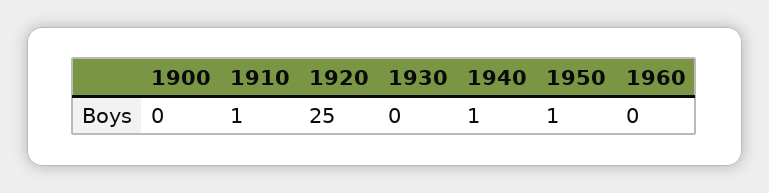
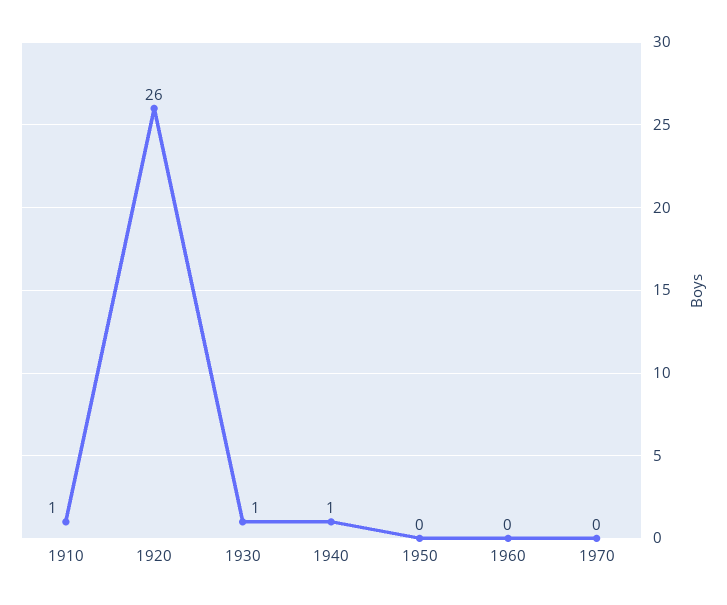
1900: 0 -> none
1920: 25 -> 26
1930: 0 -> 1
1950: 1 -> 0
1970: none -> 0

